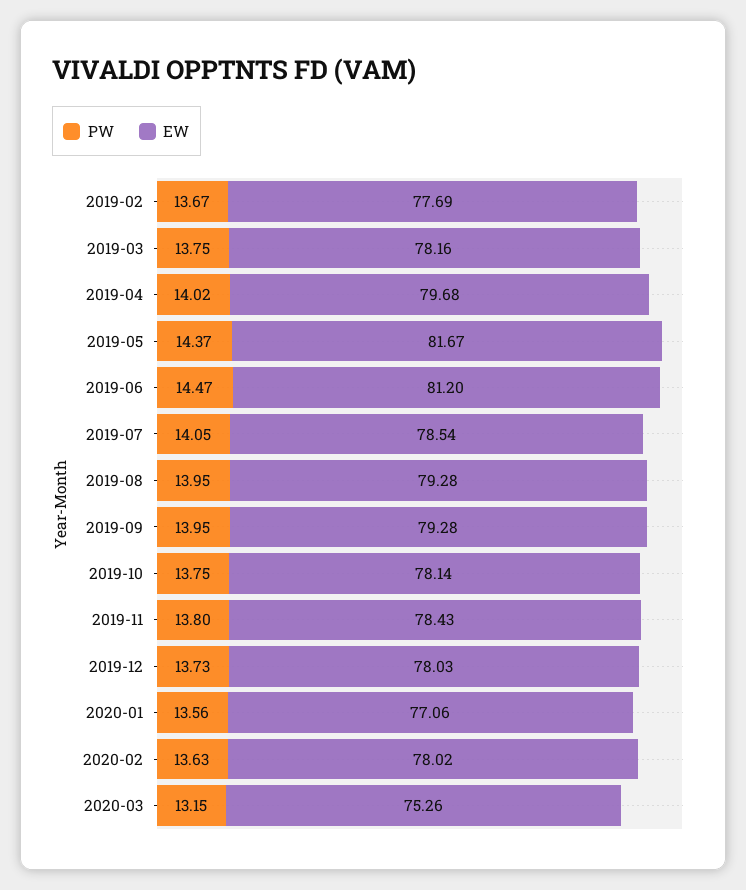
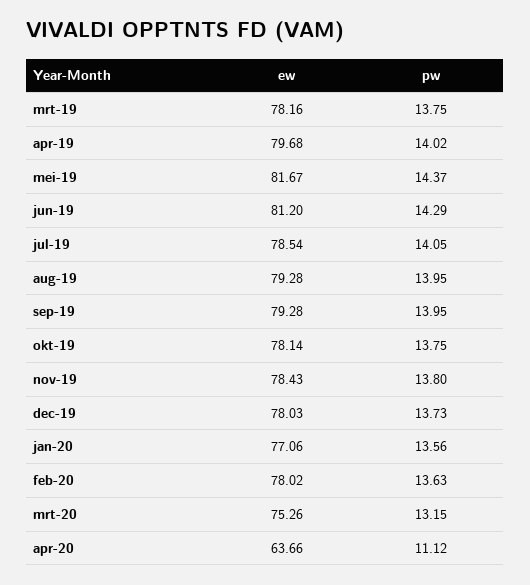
PW, 2019-02: 13.67 -> none
EW, 2019-02: 77.69 -> none
PW, 2019-06: 14.47 -> 14.29
EW, apr-20: none -> 63.66
PW, apr-20: none -> 11.12

